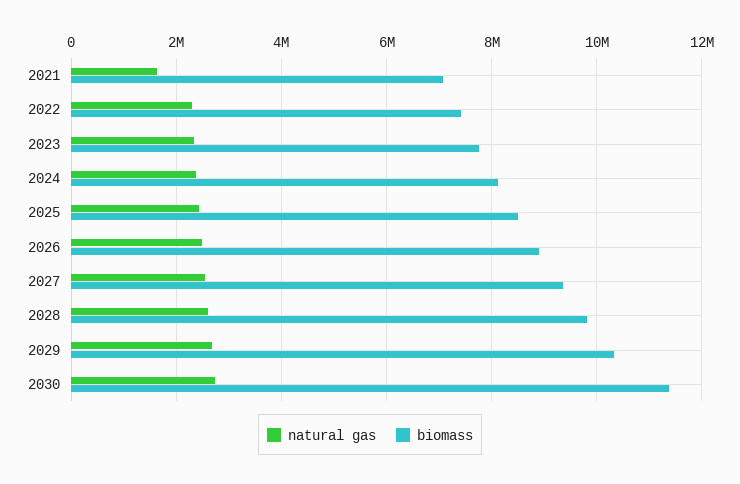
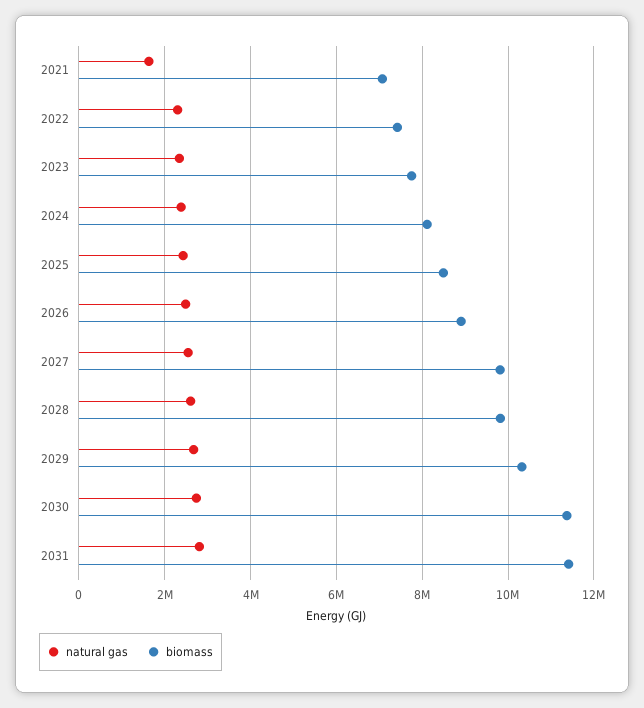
biomass, 2027: 9400000 -> 9800000
natural gas, 2031: none -> 2800000
biomass, 2031: none -> 11400000

